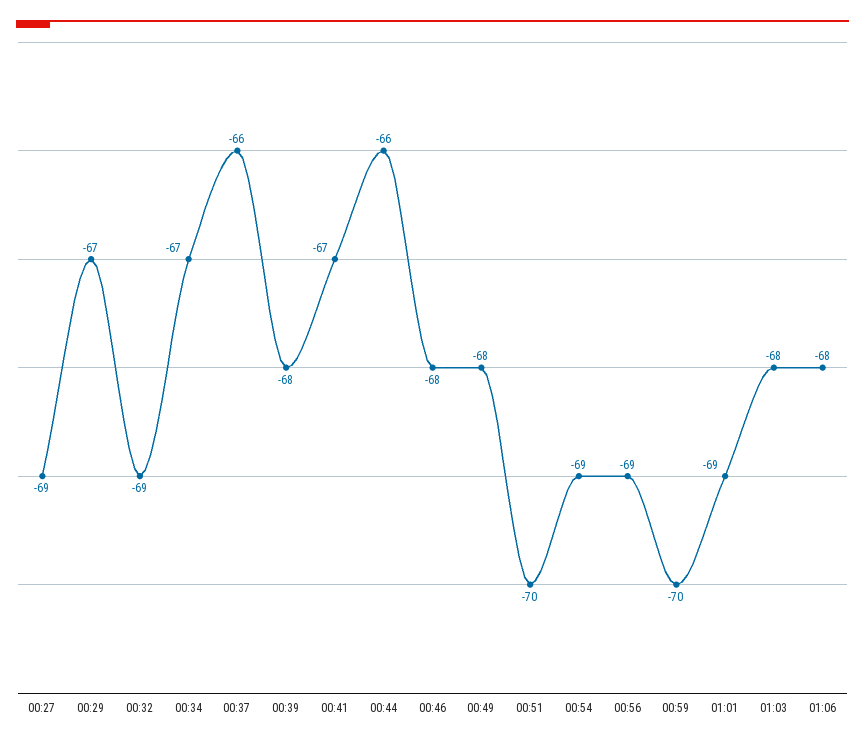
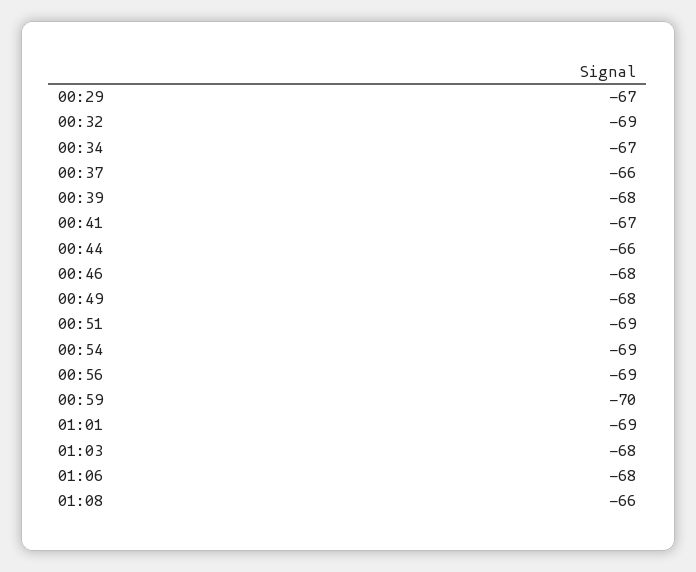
00:27: -69 -> none
00:51: -70 -> -69
01:08: none -> -66

